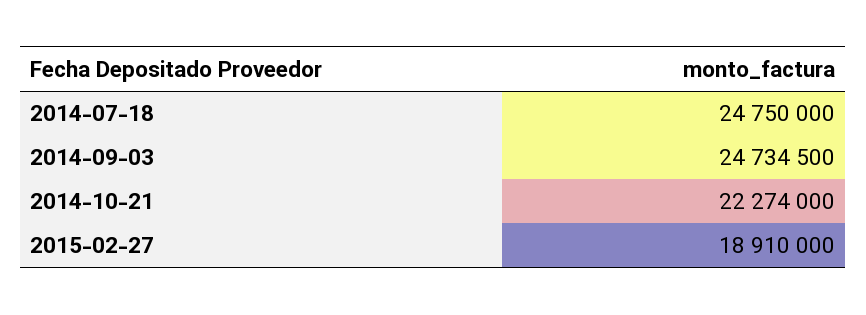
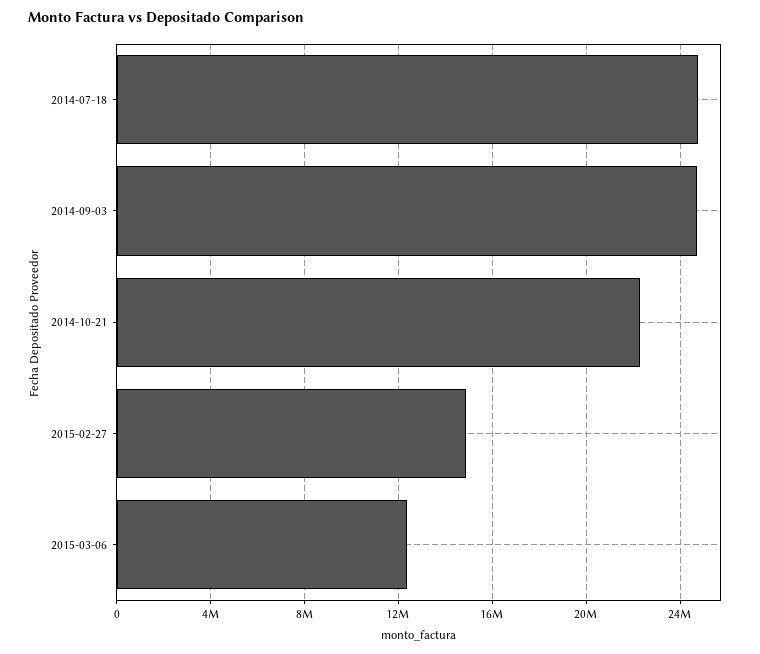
2015-02-27: 18910000 -> 15000000
2015-03-06: none -> 12500000

